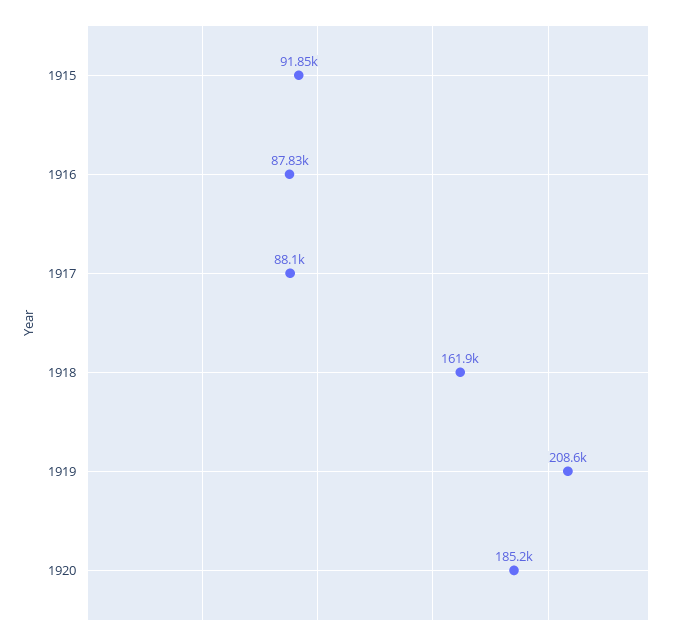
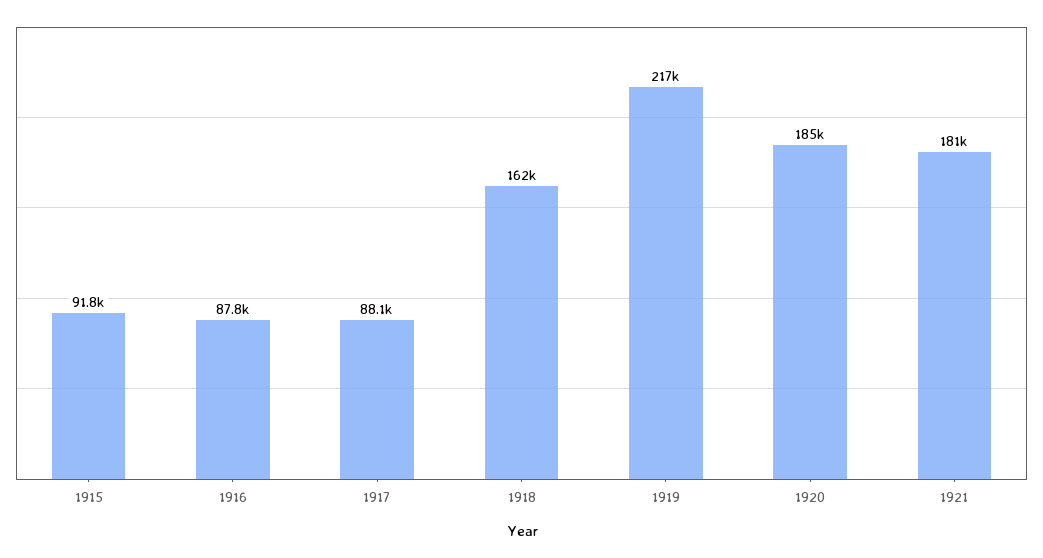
1919: 208600 -> 217000
1921: none -> 181000

